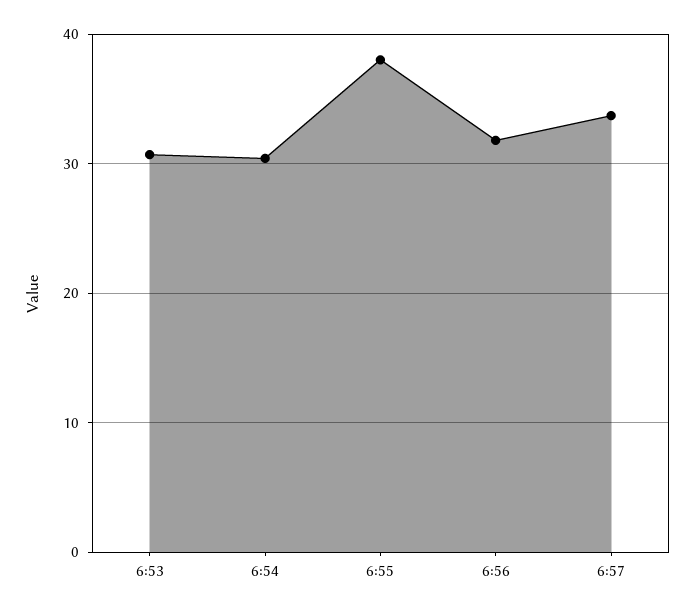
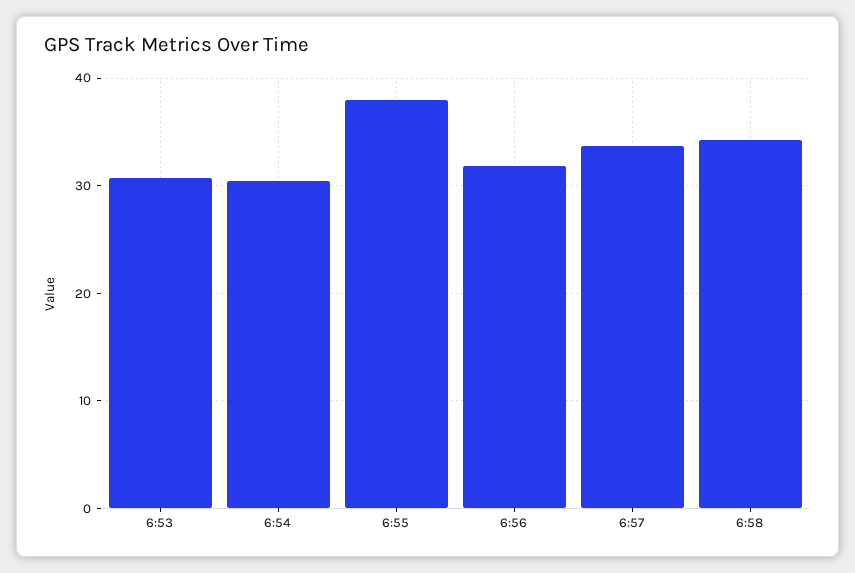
6:58: none -> 34

